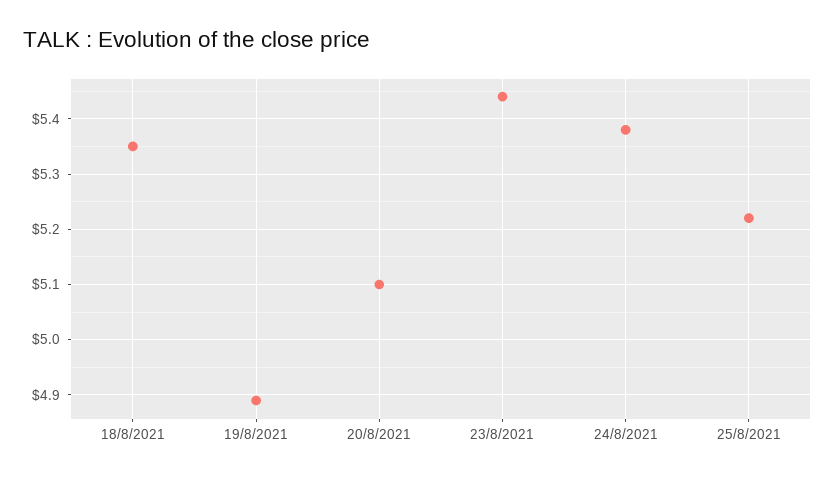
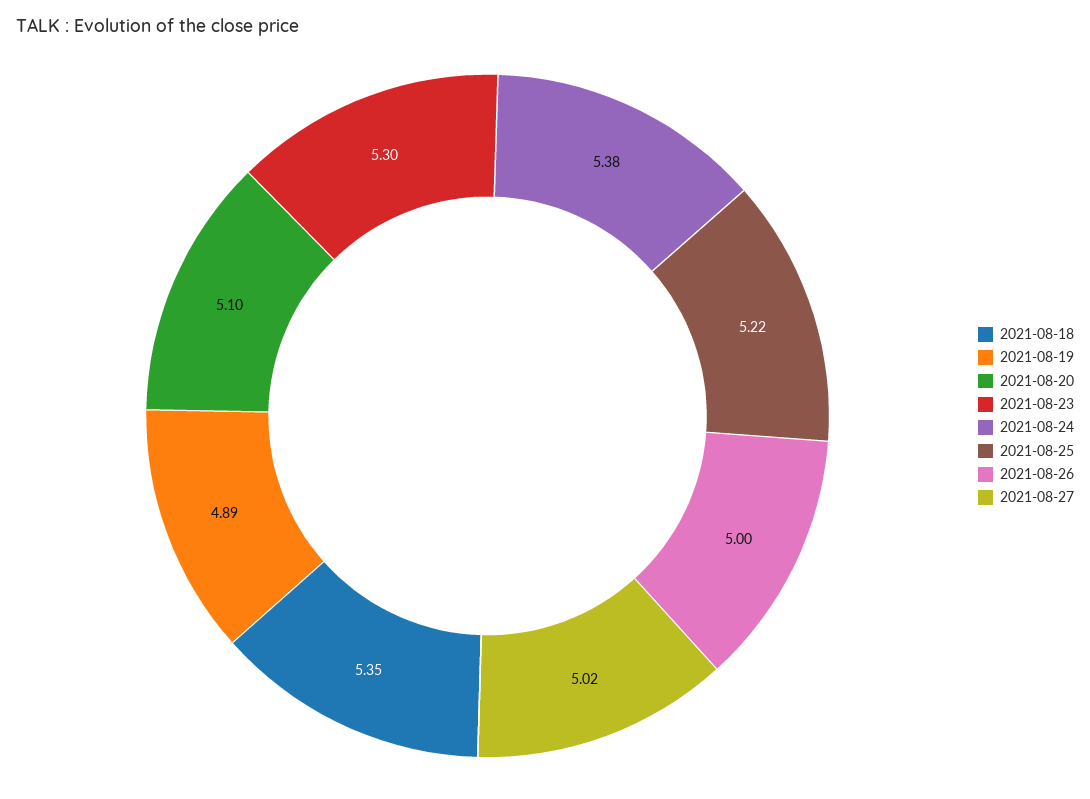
23/8/2021: 5.45 -> 5.3
2021-08-26: none -> 5
2021-08-27: none -> 5.02

